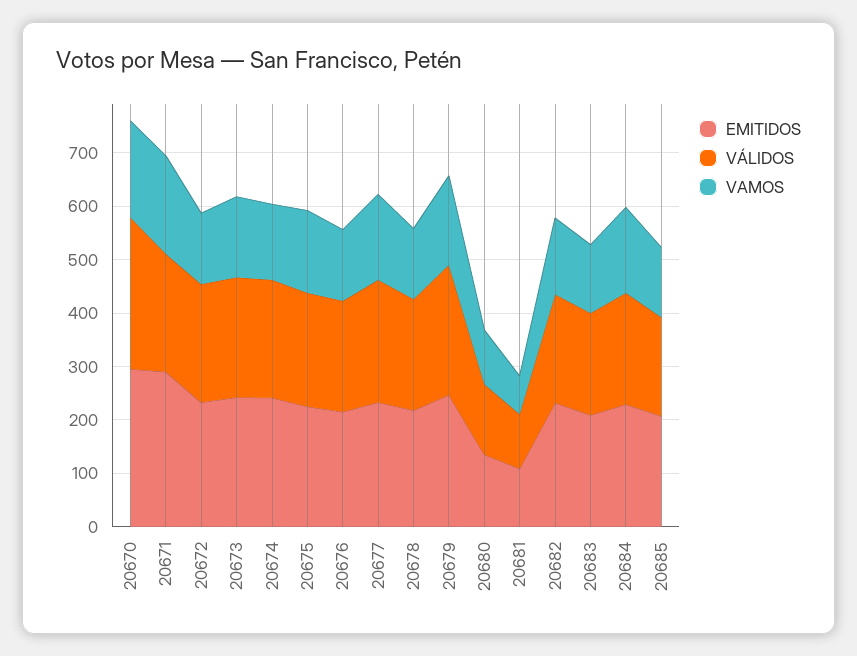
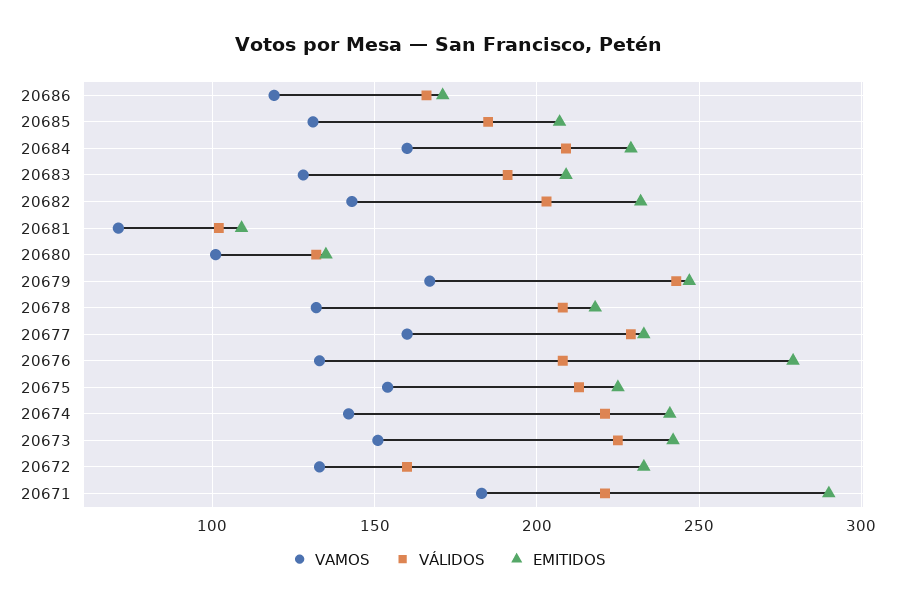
EMITIDOS, 20670: 300 -> none
VÁLIDOS, 20670: 280 -> none
VAMOS, 20670: 180 -> none
VÁLIDOS, 20672: 220 -> 160
EMITIDOS, 20676: 220 -> 280
VAMOS, 20686: none -> 120
VÁLIDOS, 20686: none -> 165
EMITIDOS, 20686: none -> 170

